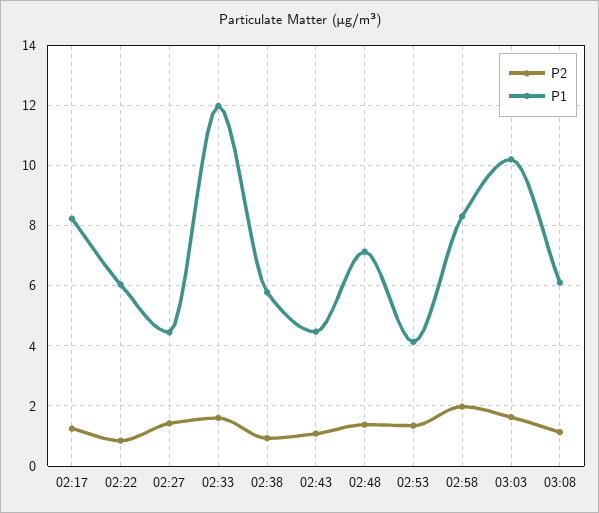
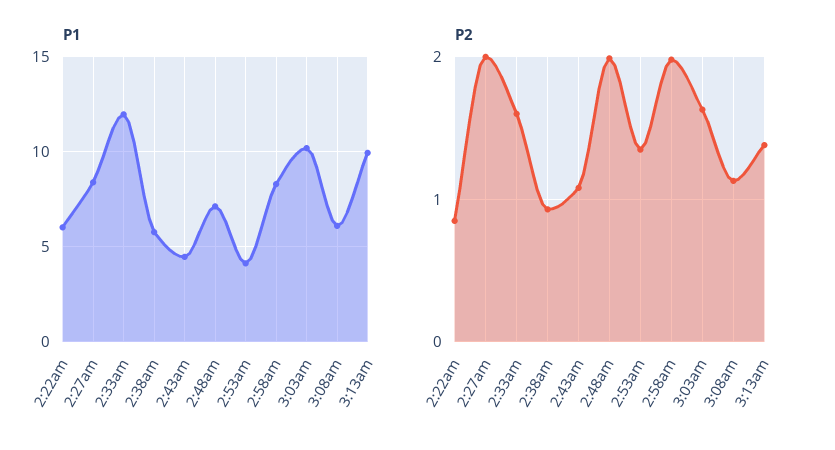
P2, 02:17: 1.2 -> none
P1, 02:17: 8.2 -> none
P2, 02:27: 1.4 -> 2
P1, 02:27: 4.4 -> 8.5
P2, 02:48: 1.4 -> 2
P1, 3:13am: none -> 10
P2, 3:13am: none -> 1.4

